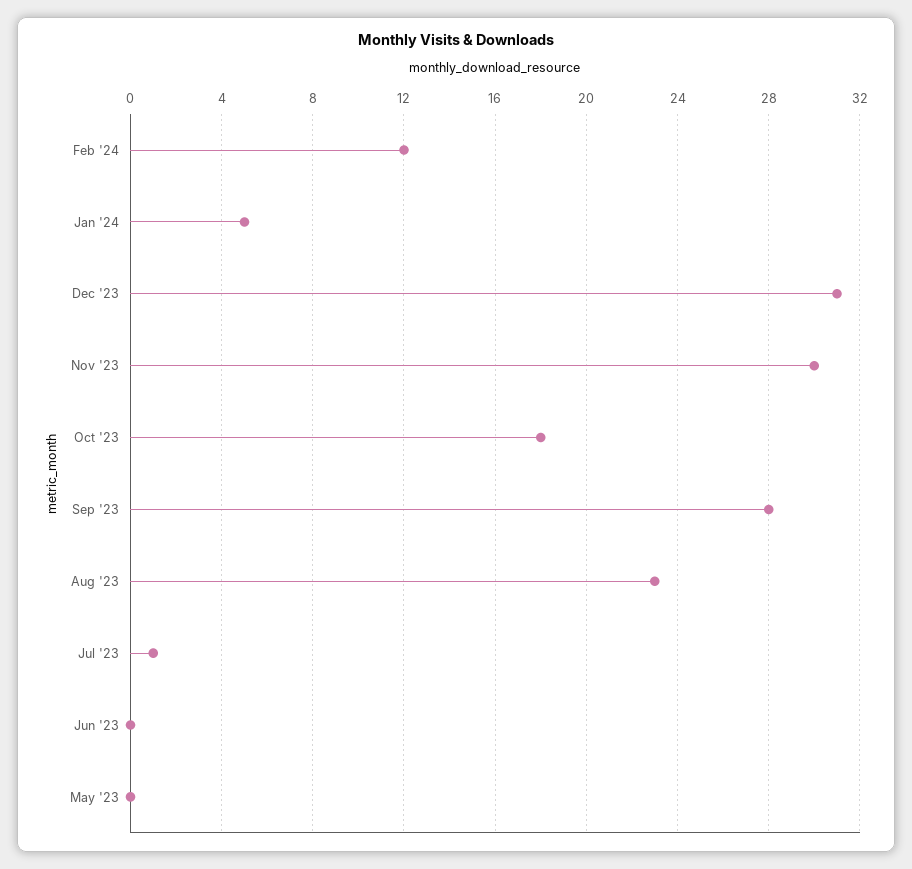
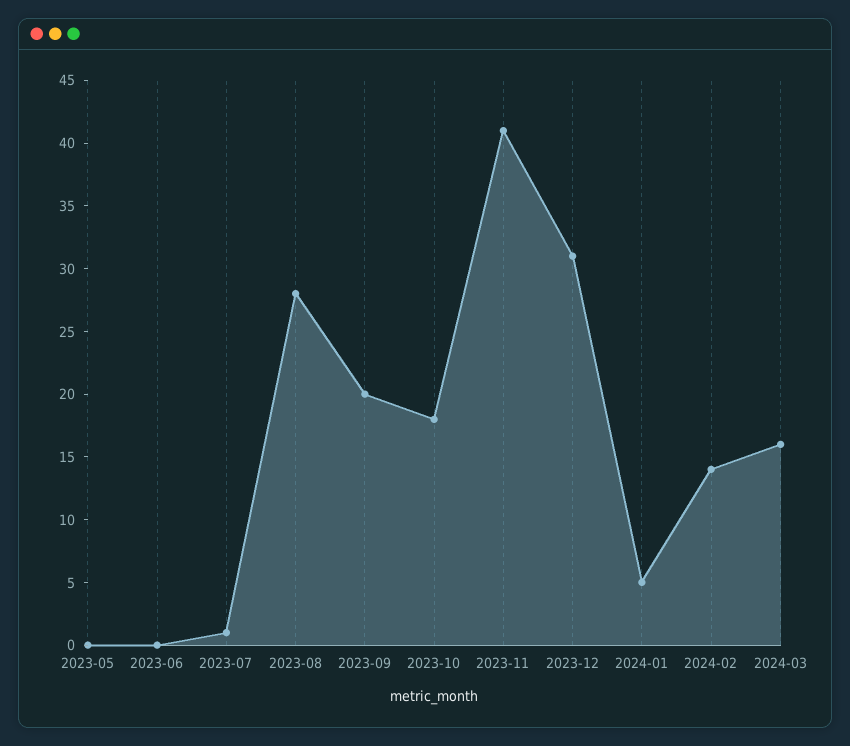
Feb '24: 12 -> 14
Nov '23: 30 -> 41
Sep '23: 28 -> 20
Aug '23: 23 -> 28
2024-03: none -> 16

